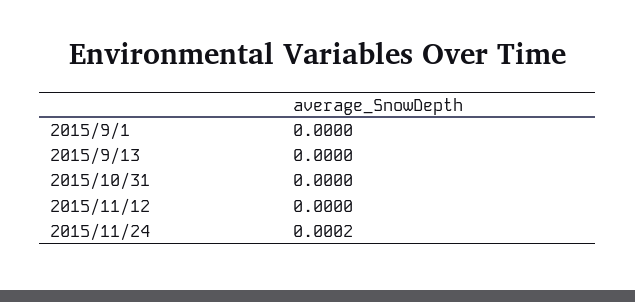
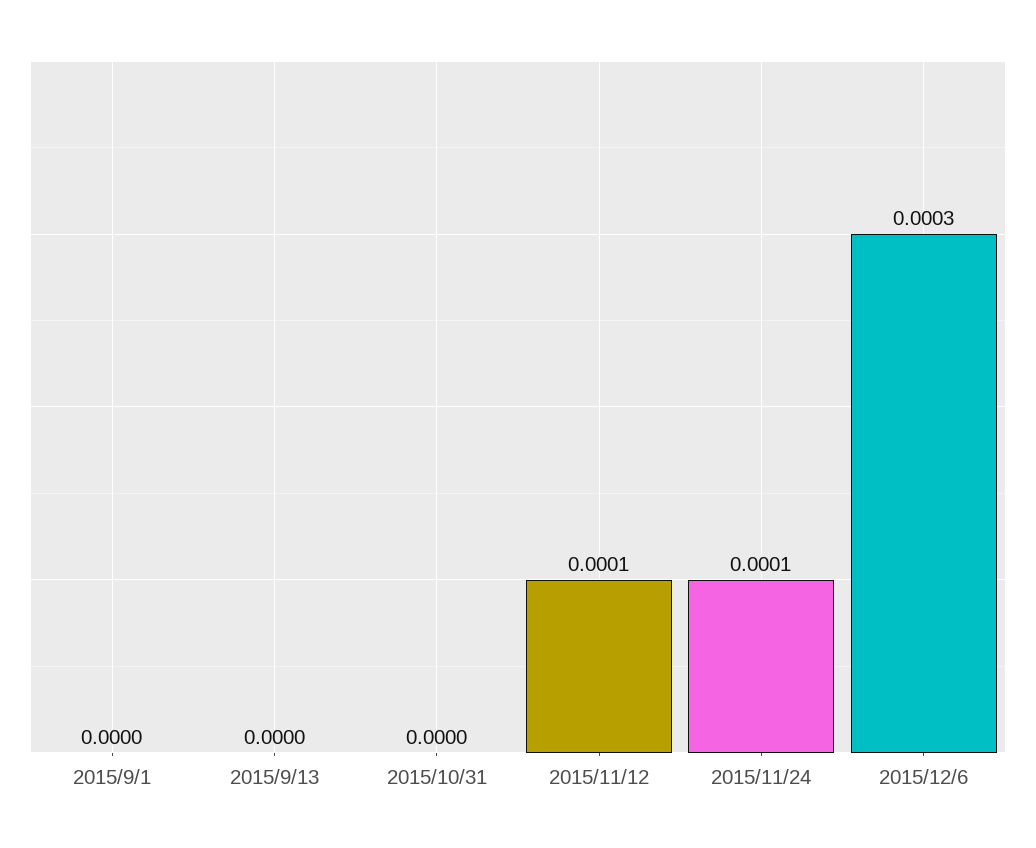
2015/11/12: 0 -> 0.0001
2015/11/24: 0.0002 -> 0.0001
2015/12/6: none -> 0.0003

